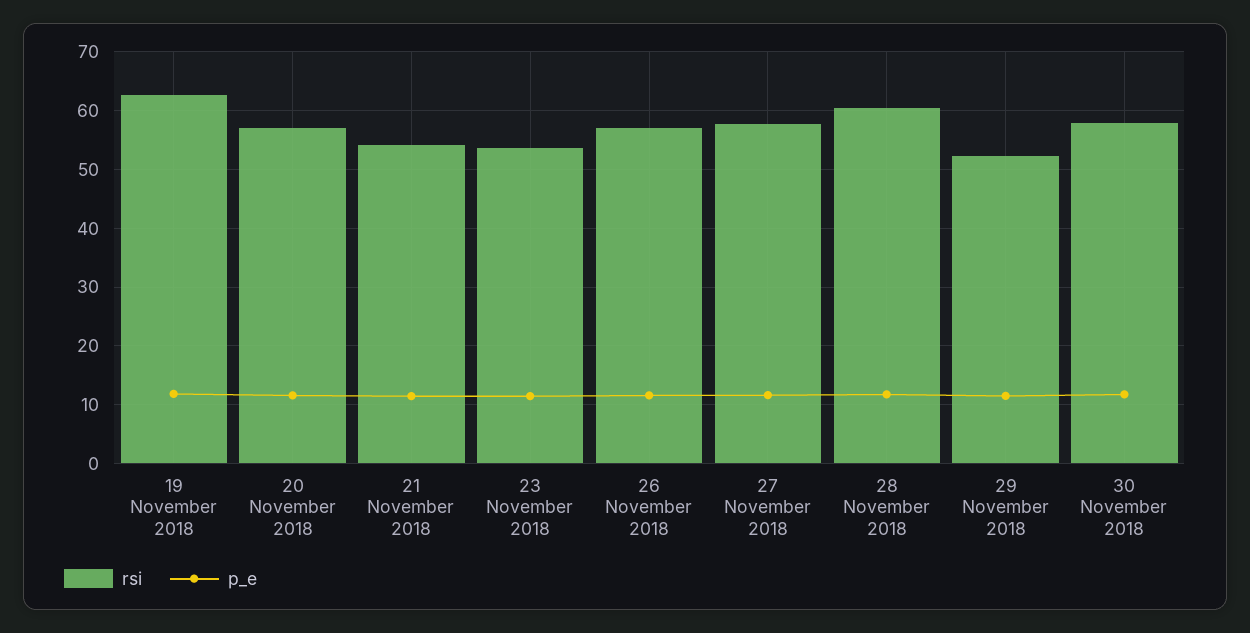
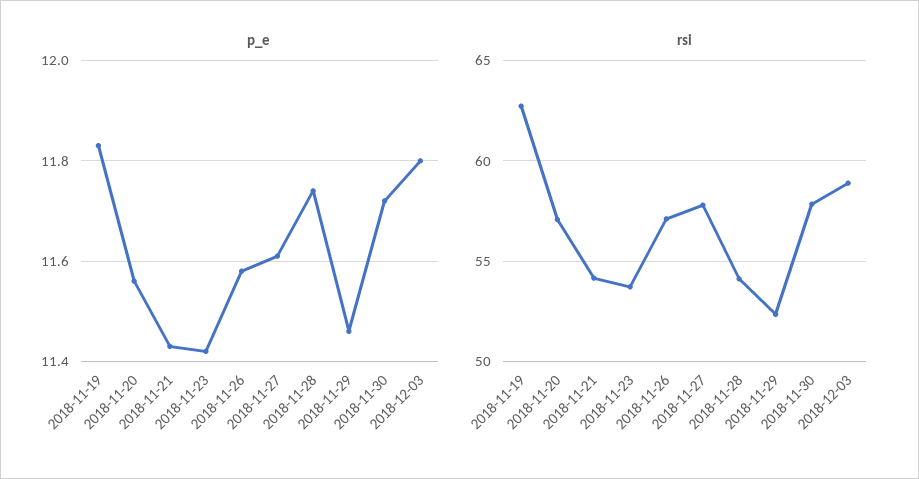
rsi, 28 November 2018: 60 -> 54
p_e, 2018-12-03: none -> 11.8
rsi, 2018-12-03: none -> 59

